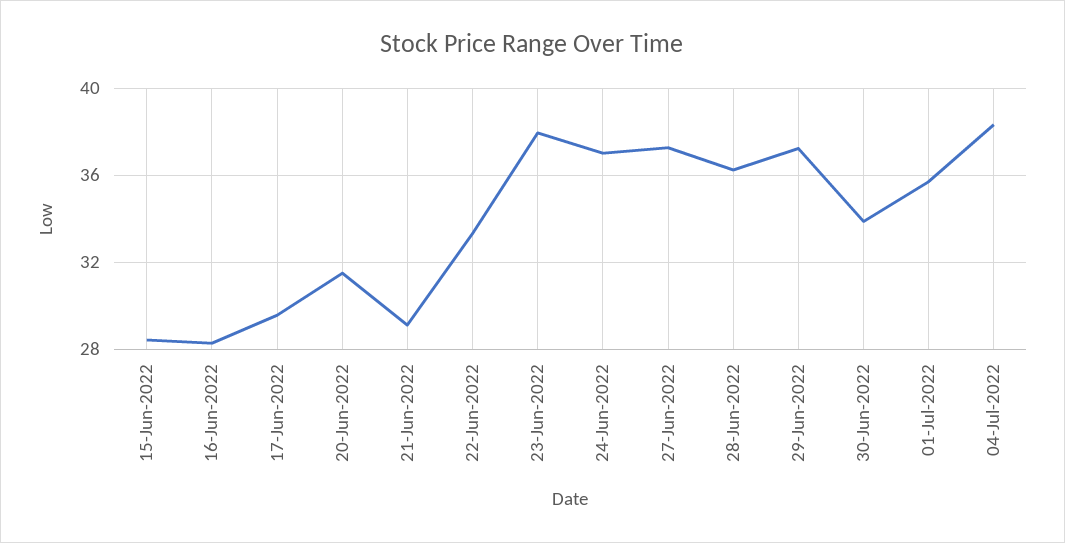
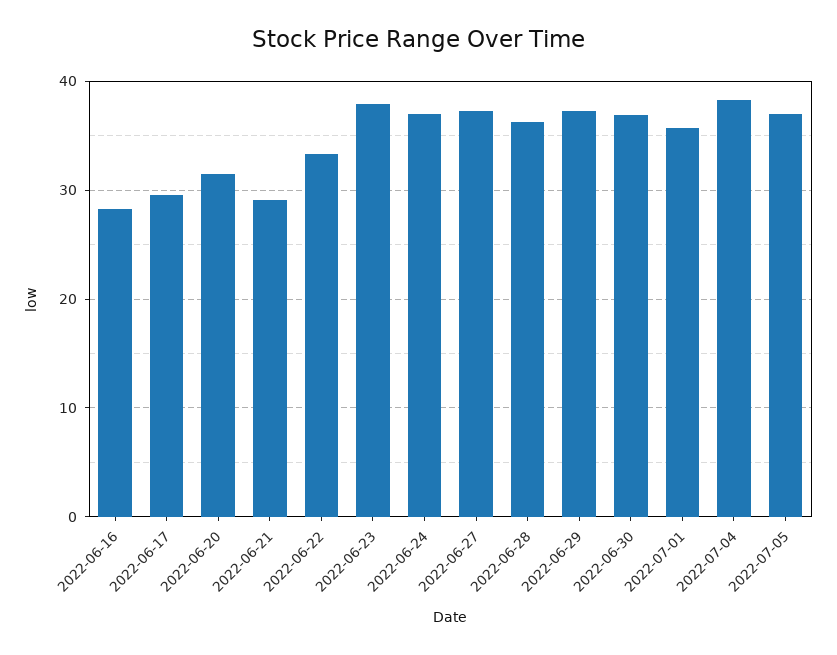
15-Jun-2022: 28.5 -> none
30-Jun-2022: 34 -> 37
2022-07-05: none -> 37

